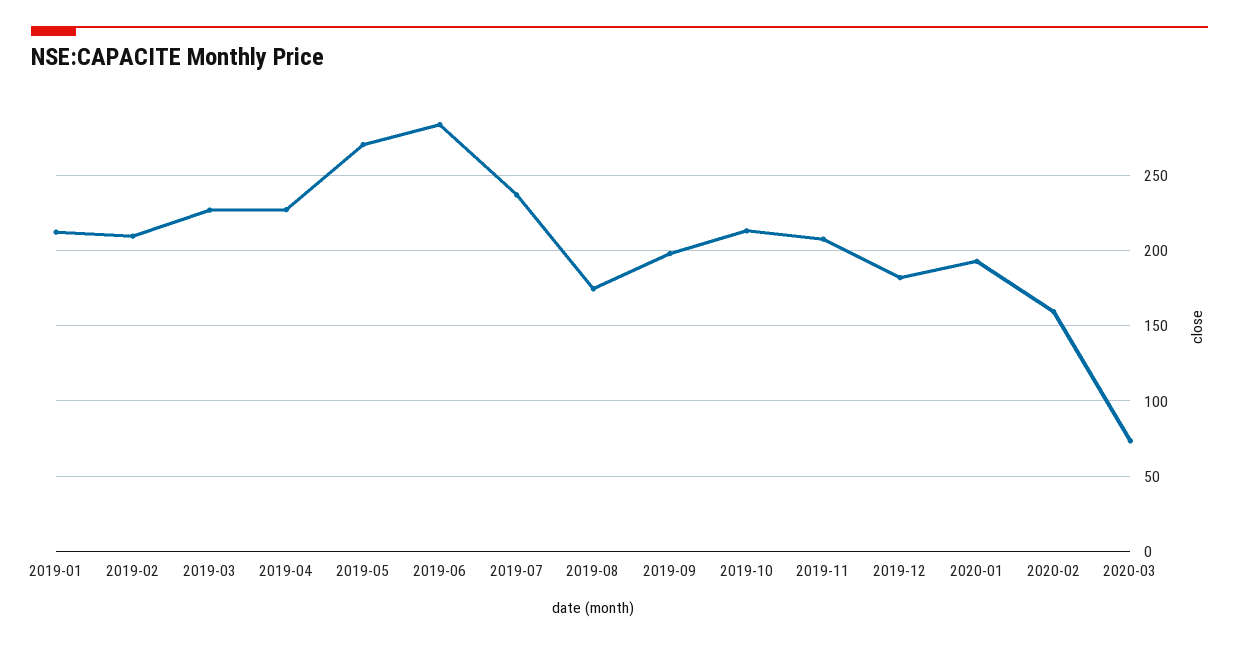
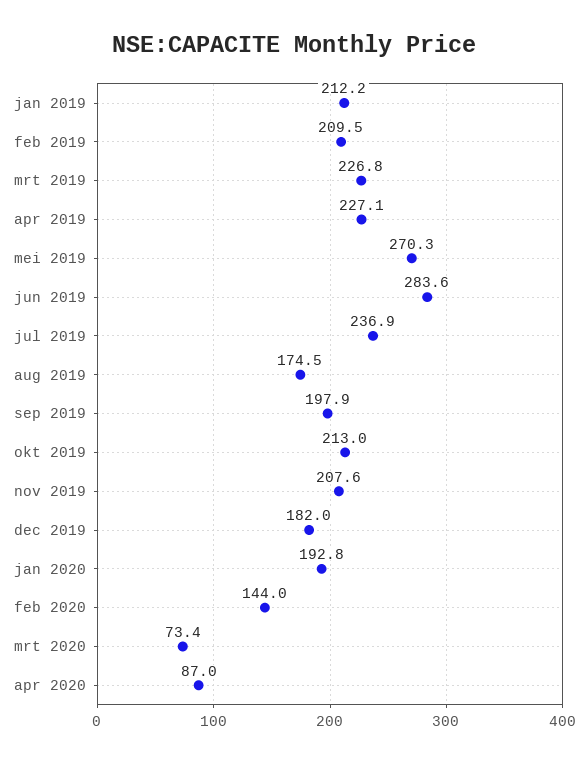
2020-02: 160 -> 144
apr 2020: none -> 87

